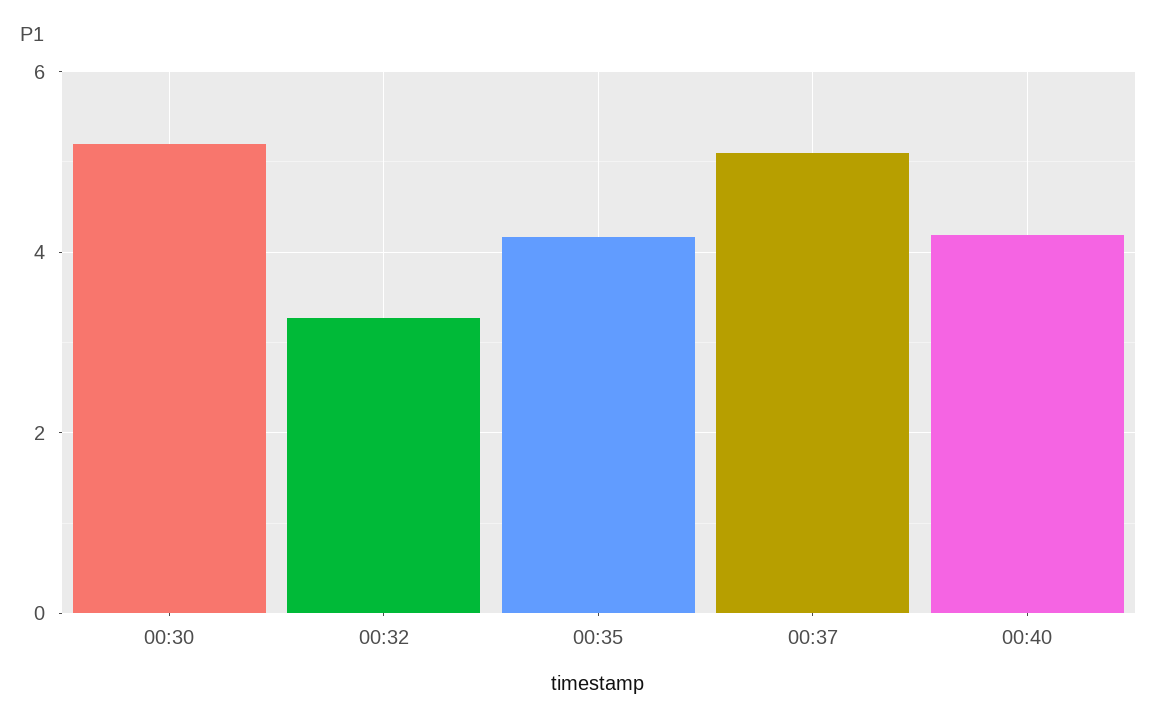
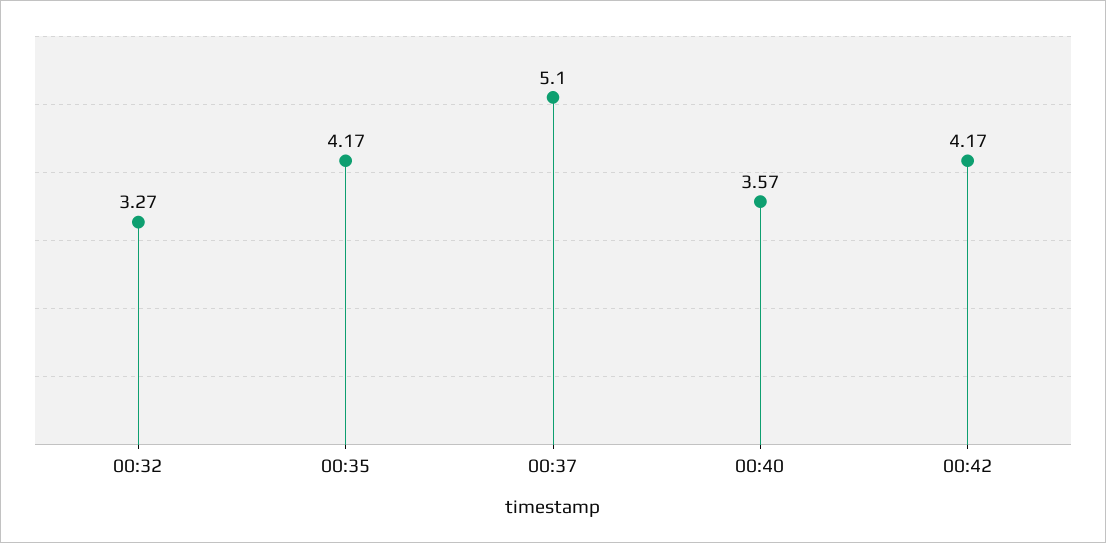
00:30: 5.2 -> none
00:40: 4.2 -> 3.57
00:42: none -> 4.17

